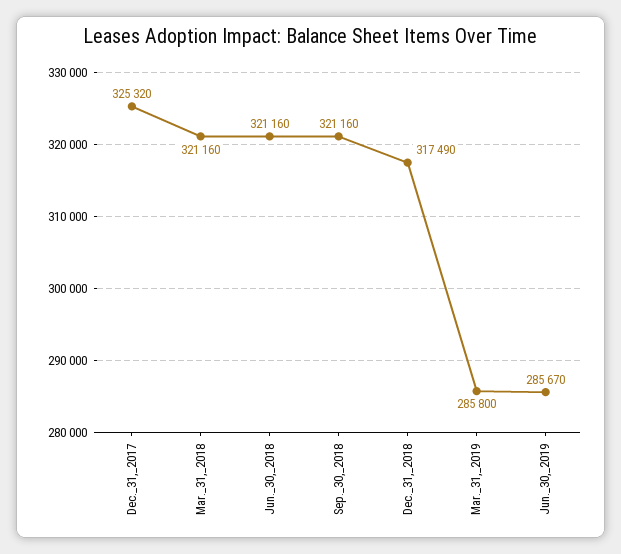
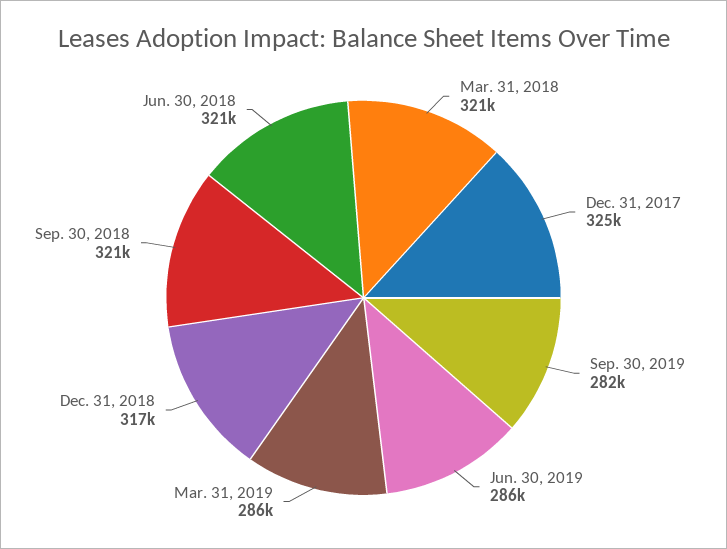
Sep. 30, 2019: none -> 282000

